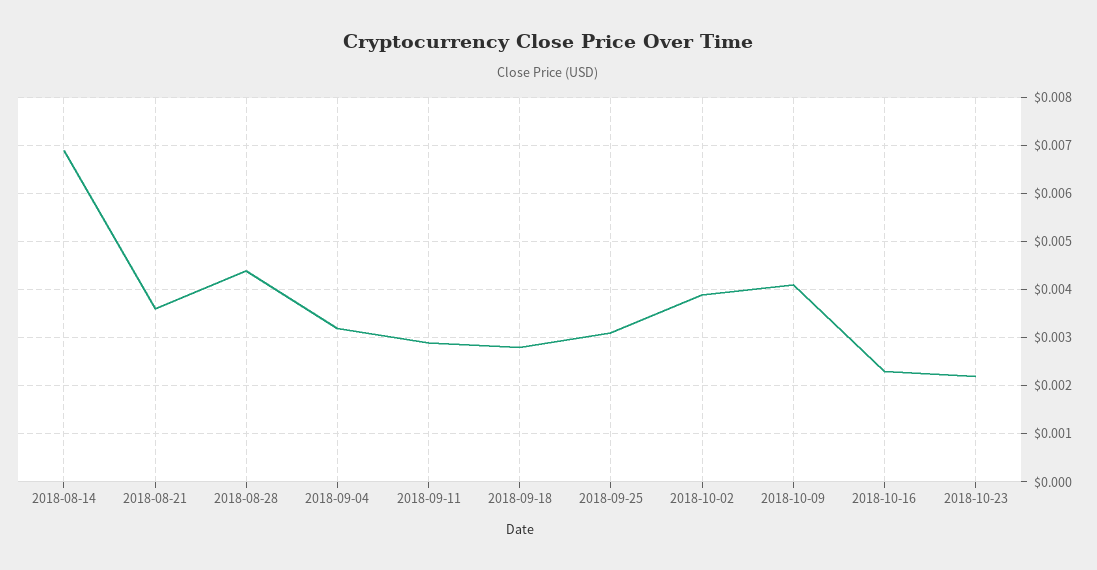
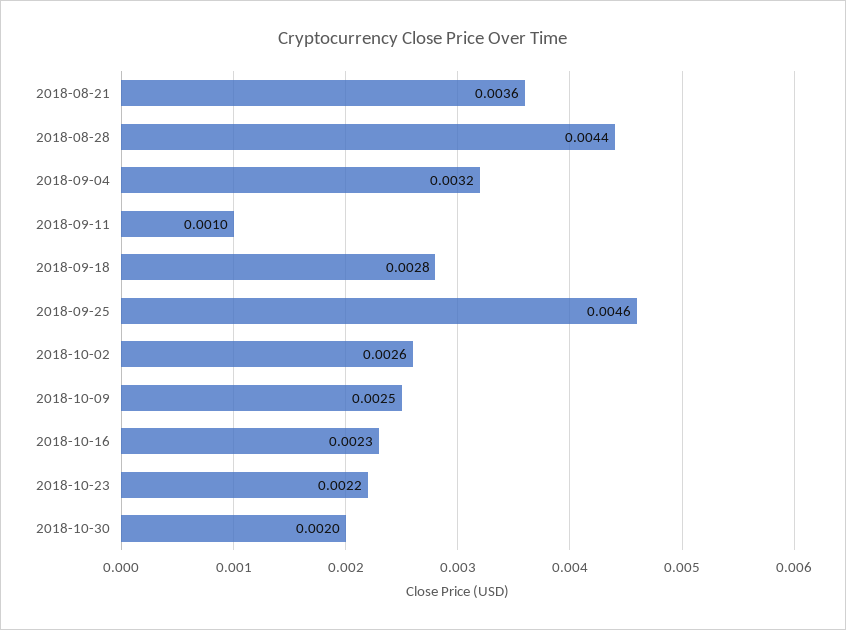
2018-08-14: 0.007 -> none
2018-09-11: 0.003 -> 0.001
2018-09-25: 0.003 -> 0.0046
2018-10-02: 0.004 -> 0.0026
2018-10-09: 0.004 -> 0.0025
2018-10-30: none -> 0.002

